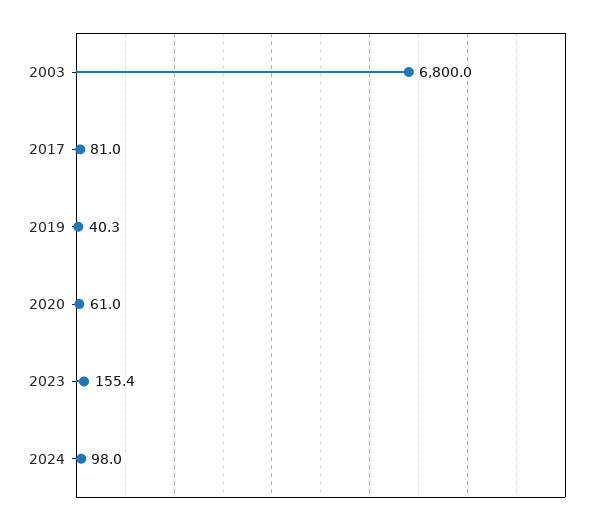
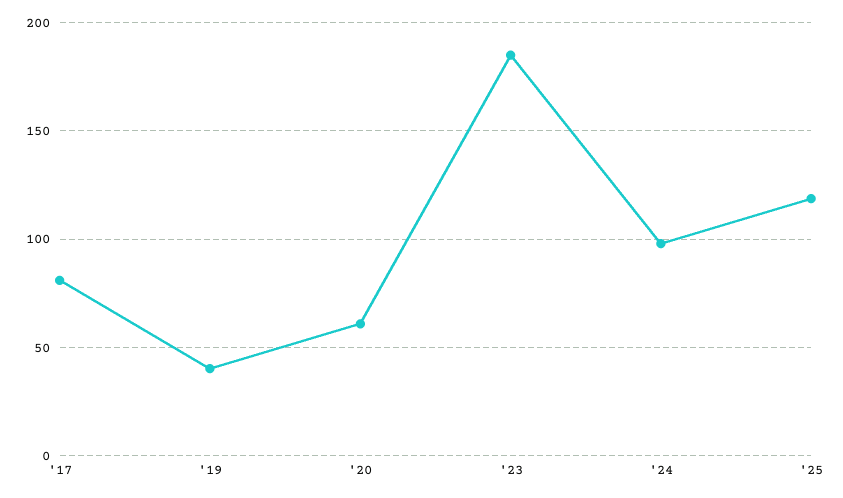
2003: 6800 -> none
2023: 155.4 -> 185
'25: none -> 120

